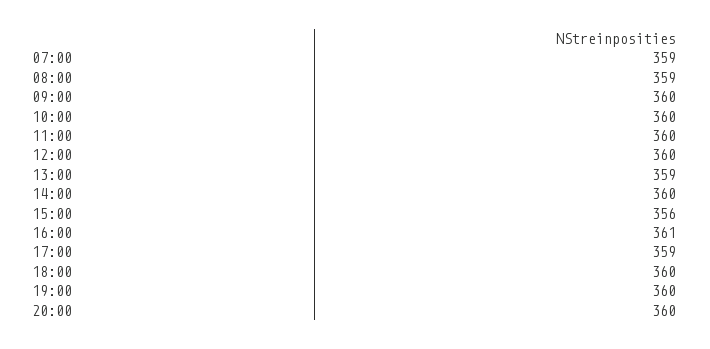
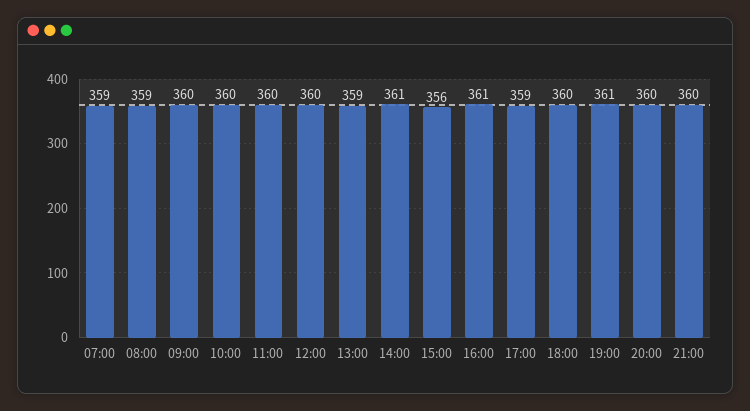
14:00: 360 -> 361
19:00: 360 -> 361
21:00: none -> 360

